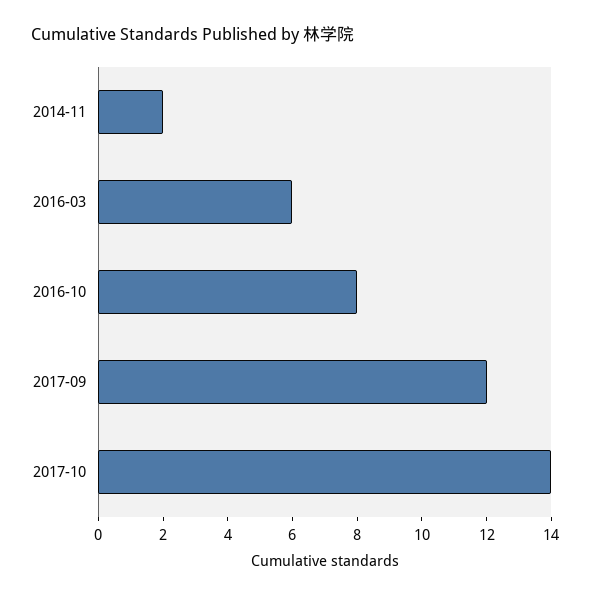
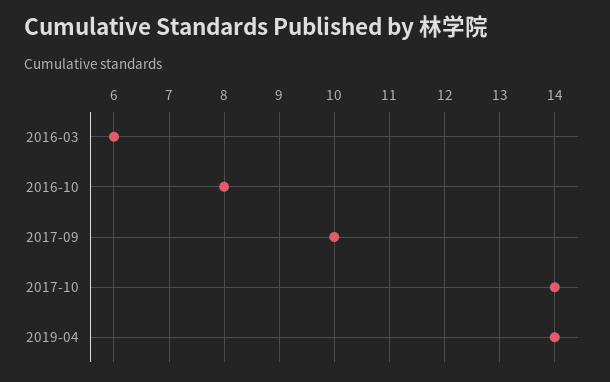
2014-11: 2 -> none
2017-09: 12 -> 10
2019-04: none -> 14

